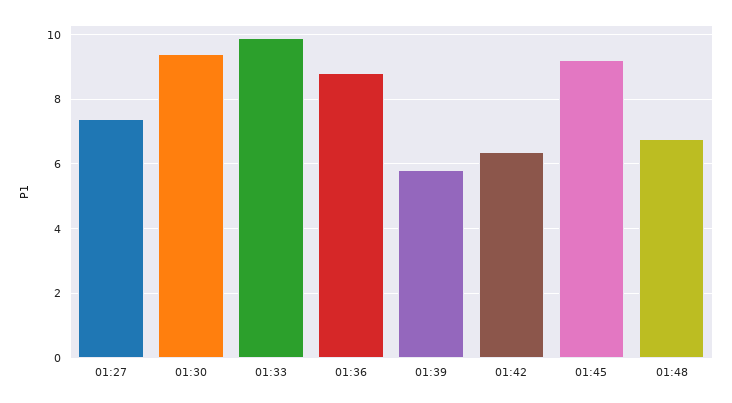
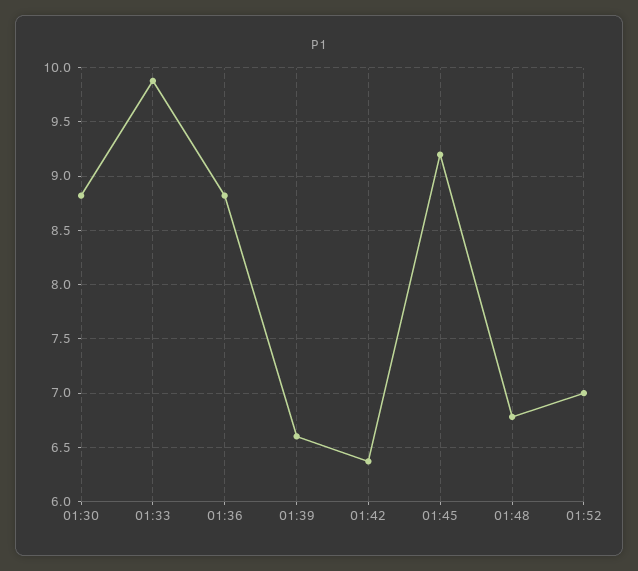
01:27: 7.4 -> none
01:30: 9.4 -> 8.8
01:39: 5.8 -> 6.6
01:52: none -> 7

